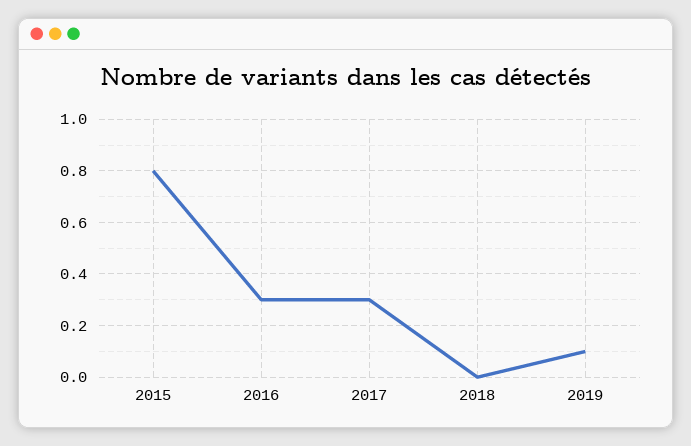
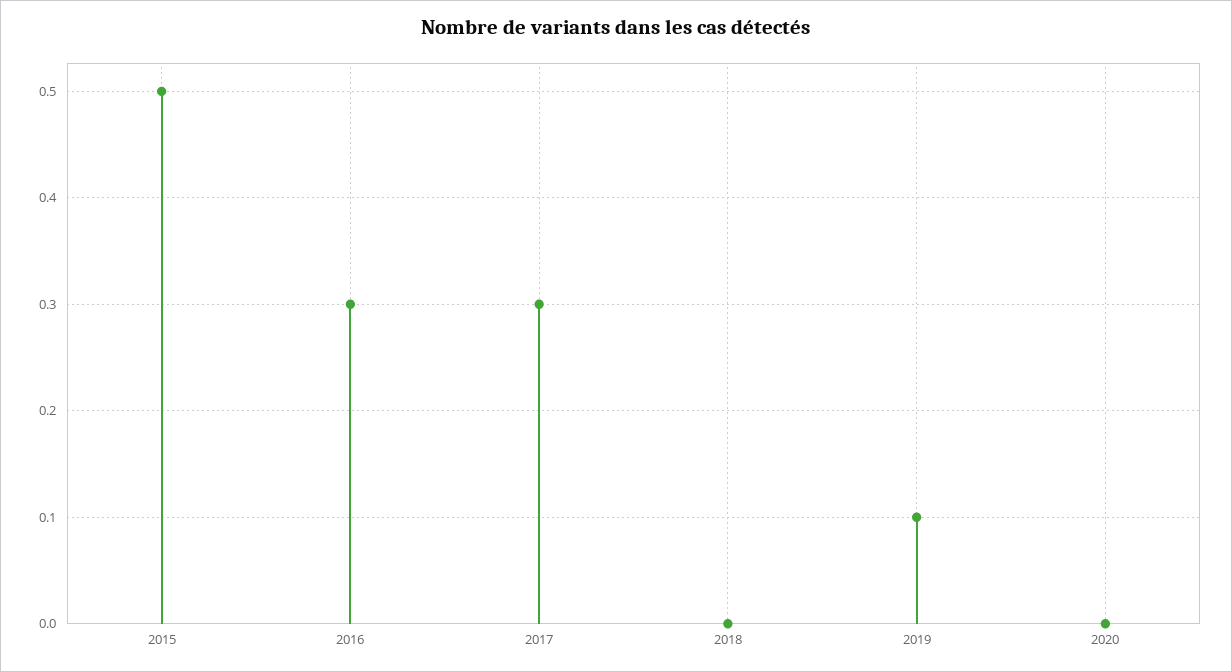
2015: 0.8 -> 0.5
2020: none -> 0

